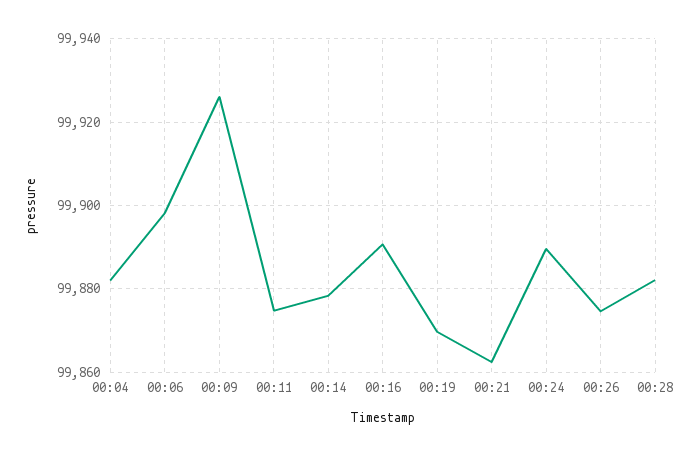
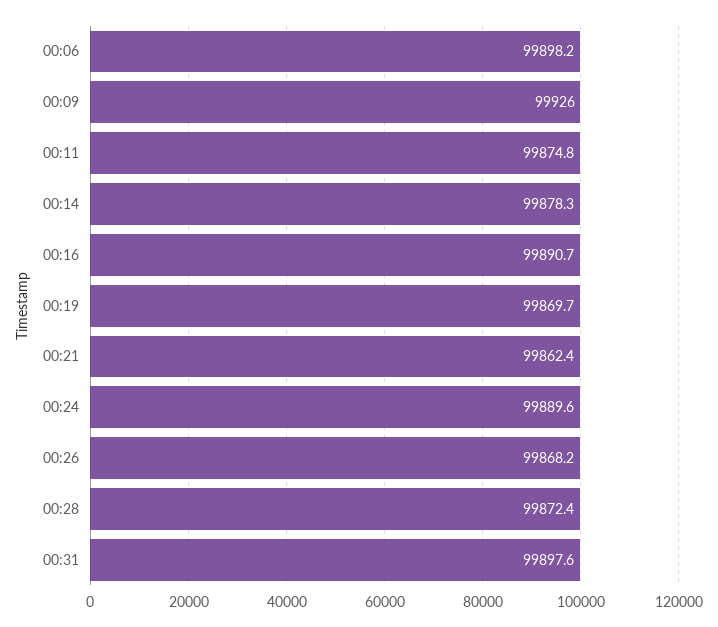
00:04: 99882 -> none
00:26: 99874 -> 99868.2
00:28: 99882 -> 99872.4
00:31: none -> 99897.6

